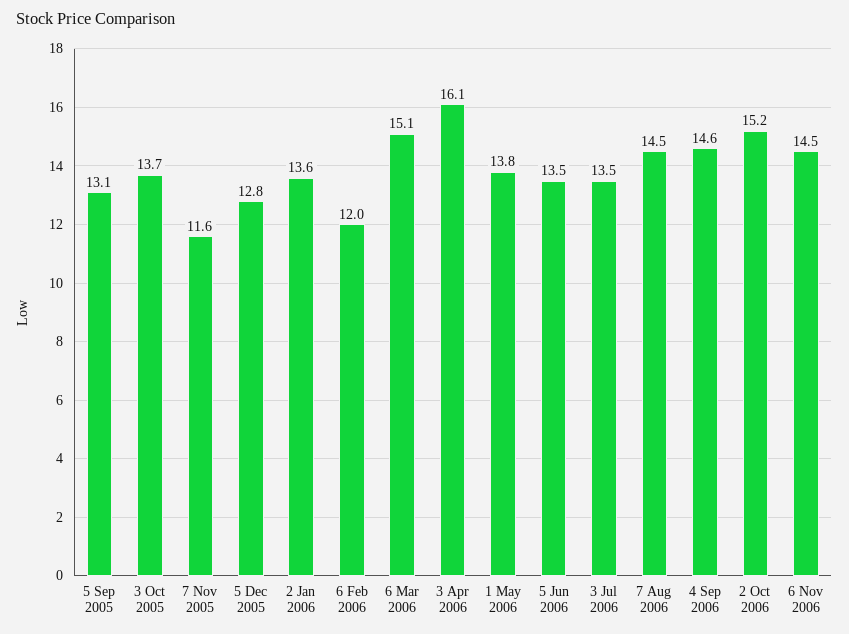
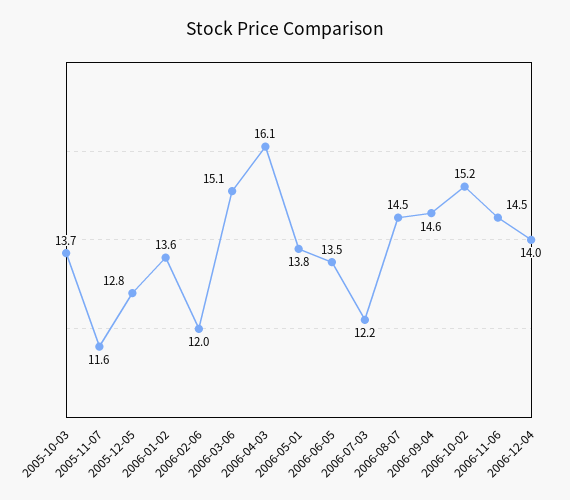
5 Sep 2005: 13.1 -> none
3 Jul 2006: 13.5 -> 12.2
2006-12-04: none -> 14

